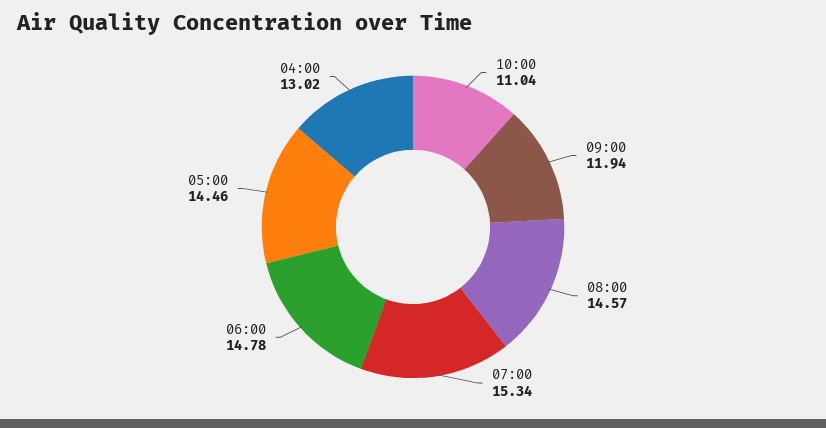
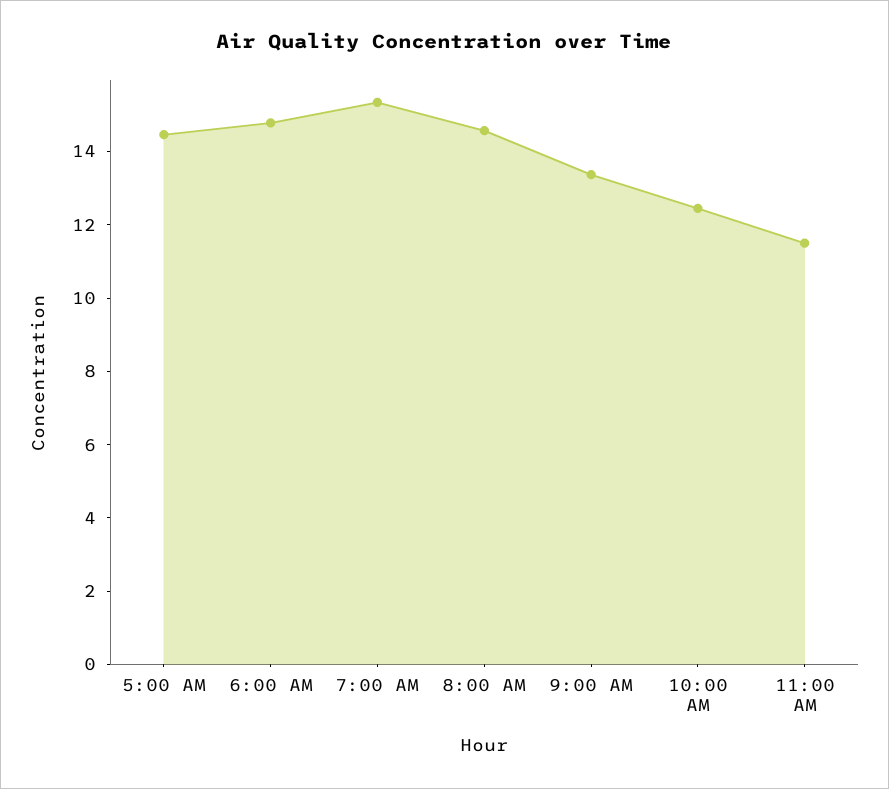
10:00: 11.04 -> 12.5
09:00: 11.94 -> 13.5
04:00: 13.02 -> none
11:00 AM: none -> 11.5

